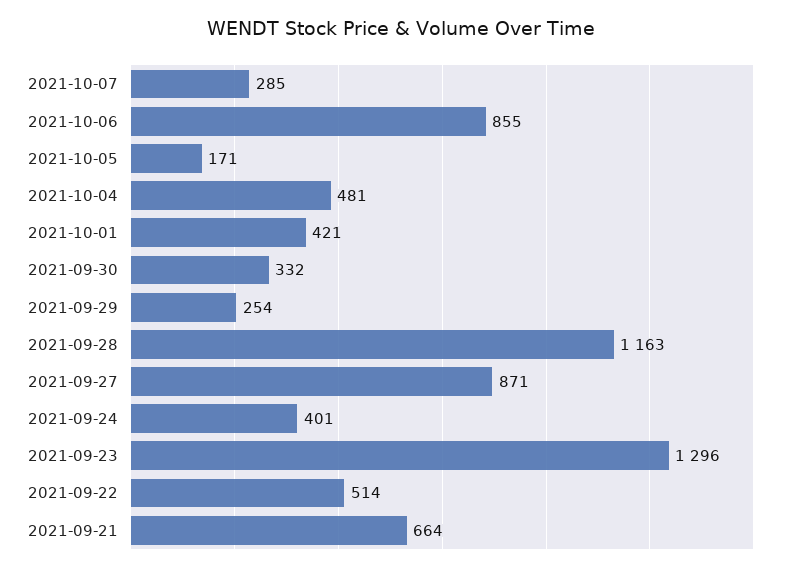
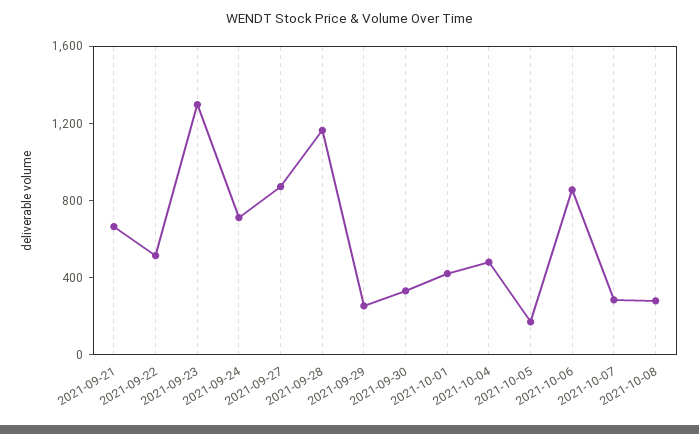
2021-09-24: 401 -> 700
2021-10-08: none -> 300

